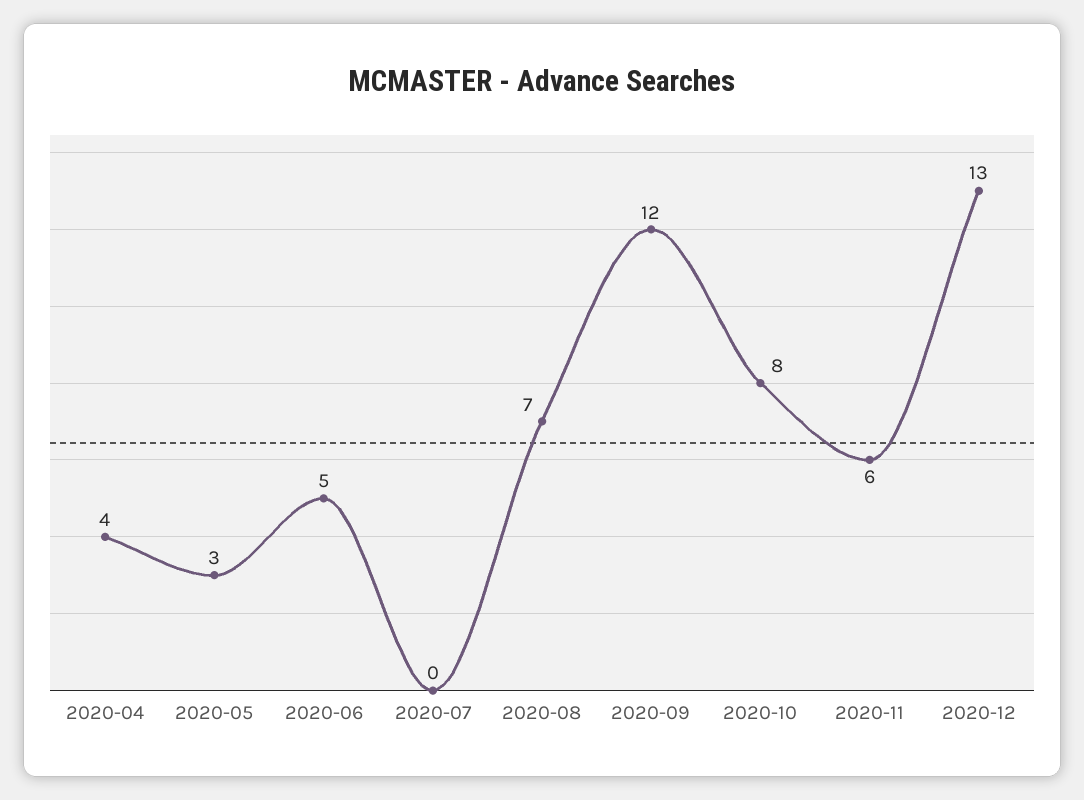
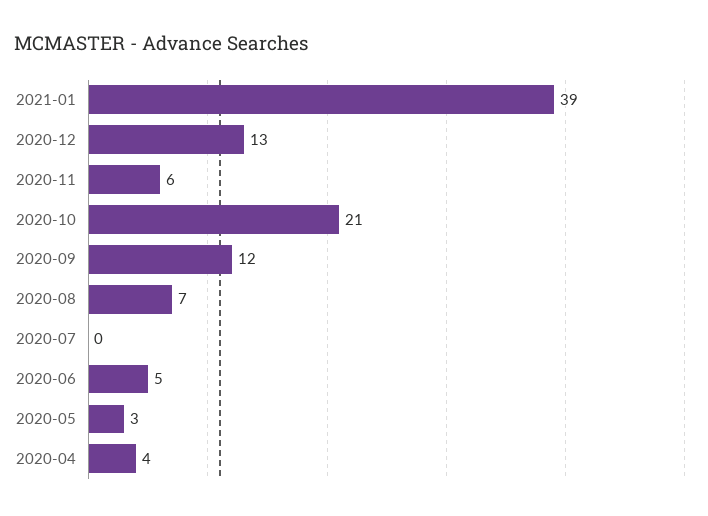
2020-10: 8 -> 21
2021-01: none -> 39

